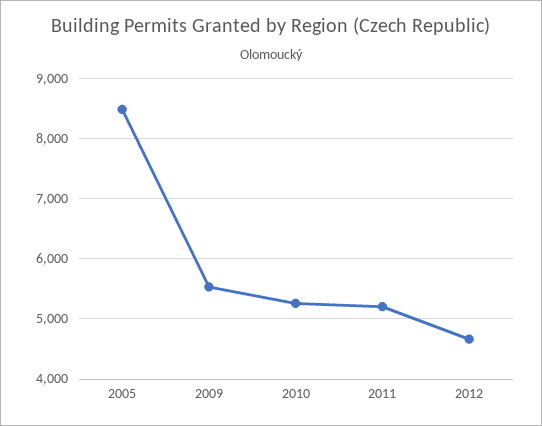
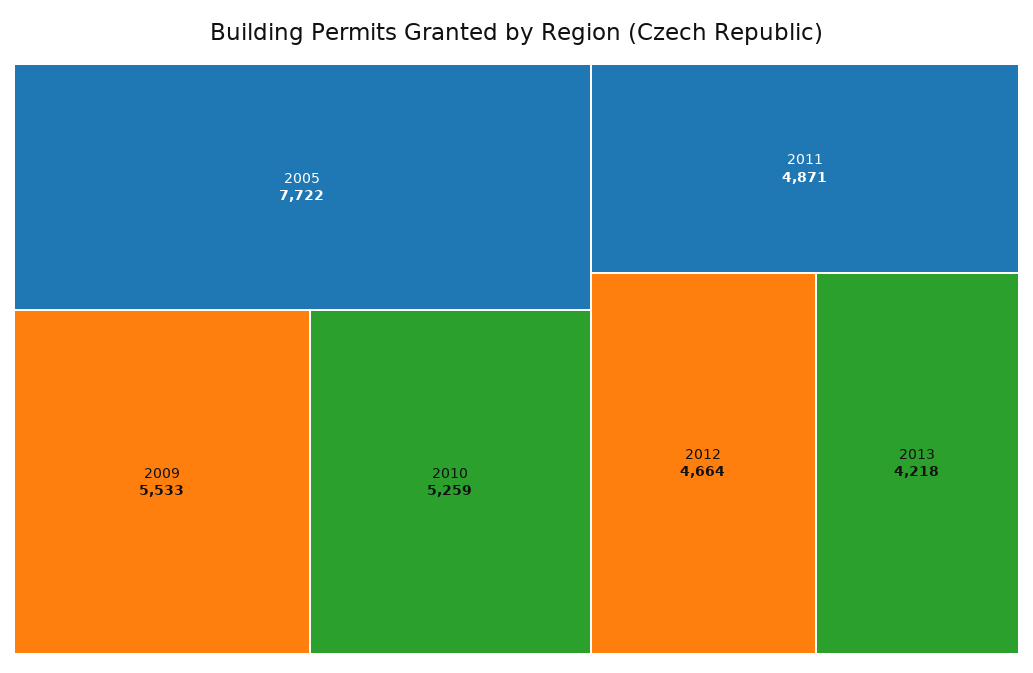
2005: 8500 -> 7722
2011: 5200 -> 4871
2013: none -> 4218

